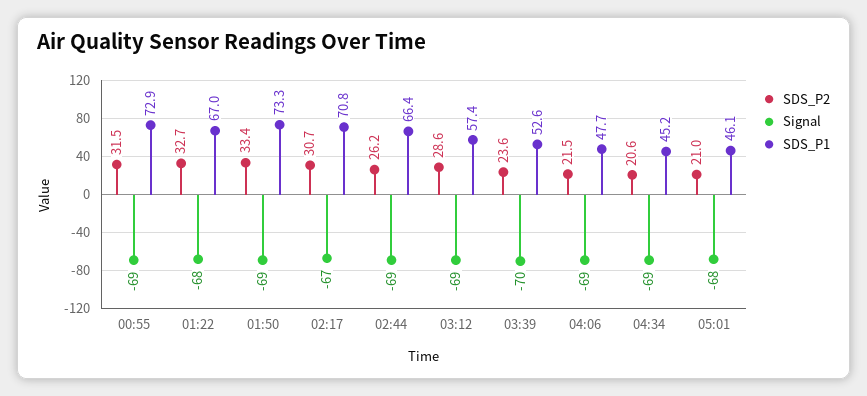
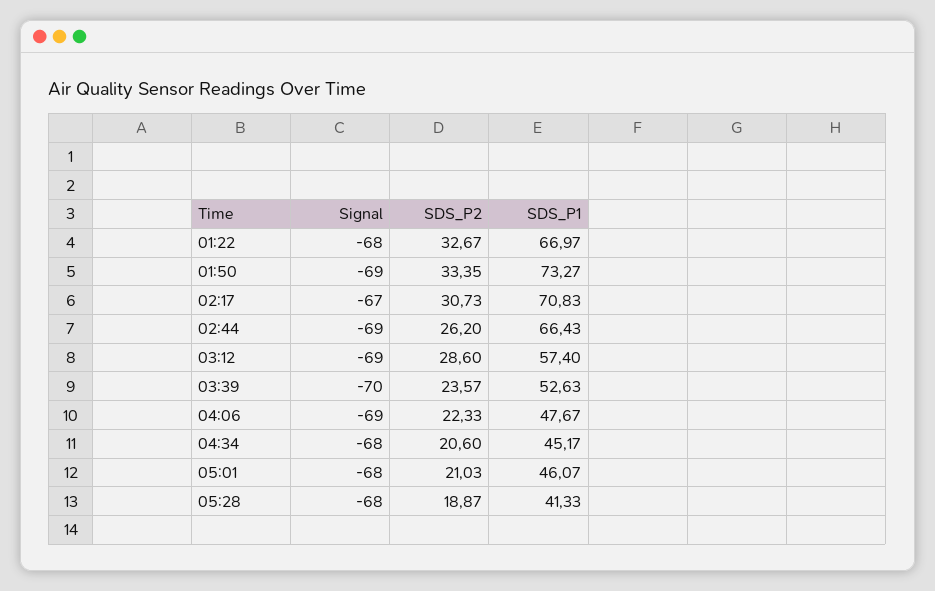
SDS_P2, 00:55: 31.5 -> none
Signal, 00:55: -69 -> none
SDS_P1, 00:55: 72.9 -> none
SDS_P2, 04:06: 21.5 -> 22.33
Signal, 04:34: -69 -> -68
Signal, 05:28: none -> -68
SDS_P2, 05:28: none -> 18.87
SDS_P1, 05:28: none -> 41.33

